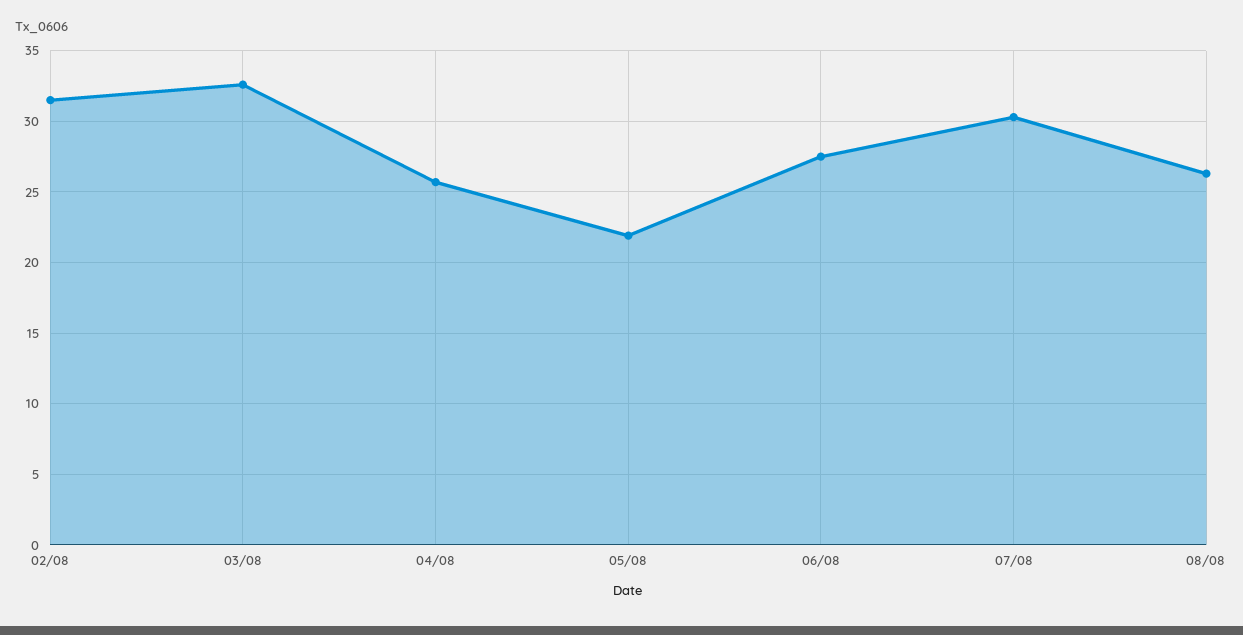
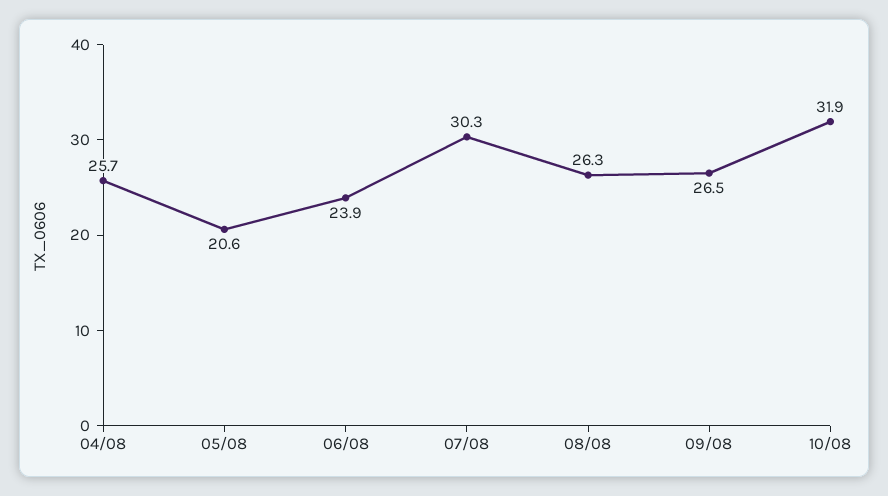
02/08: 31.5 -> none
03/08: 32.5 -> none
05/08: 22 -> 20.6
06/08: 27.5 -> 23.9
09/08: none -> 26.5
10/08: none -> 31.9

